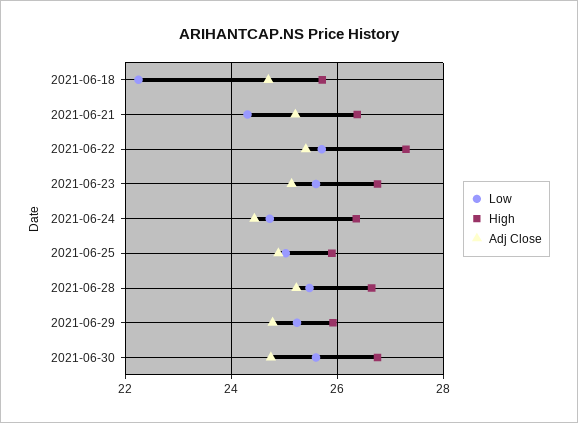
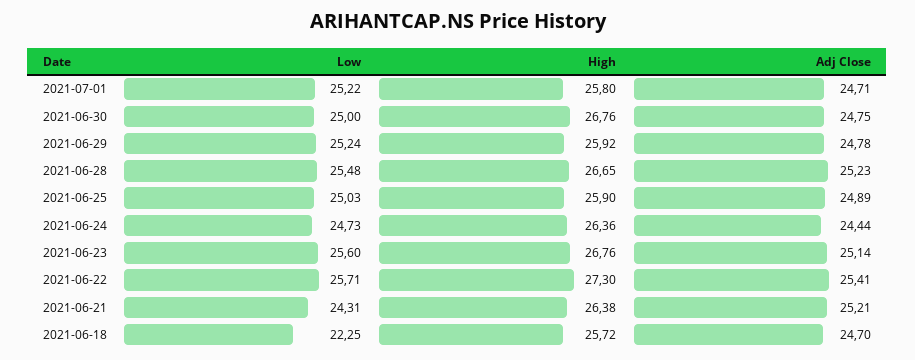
Low, 2021-06-30: 25.6 -> 25
Low, 2021-07-01: none -> 25.22
High, 2021-07-01: none -> 25.8
Adj Close, 2021-07-01: none -> 24.71

